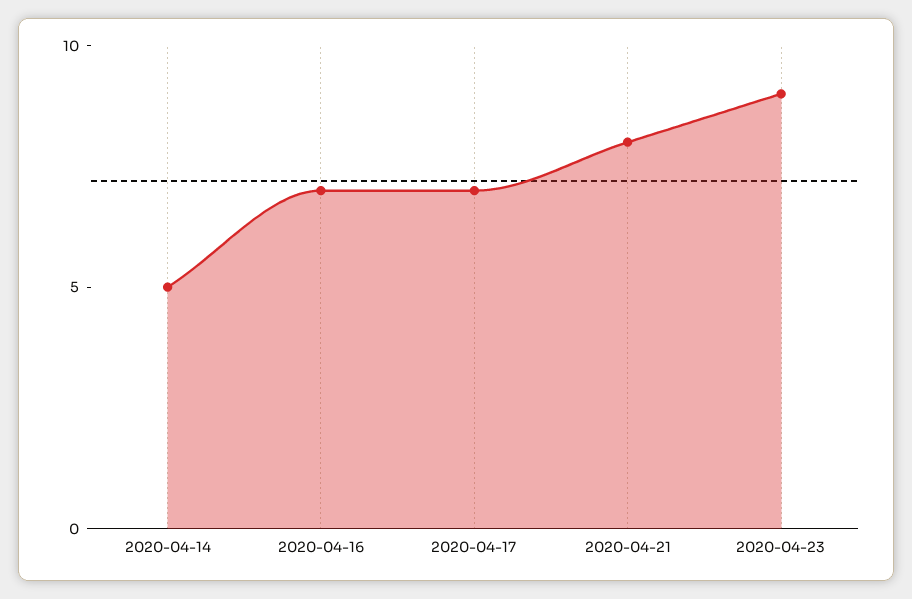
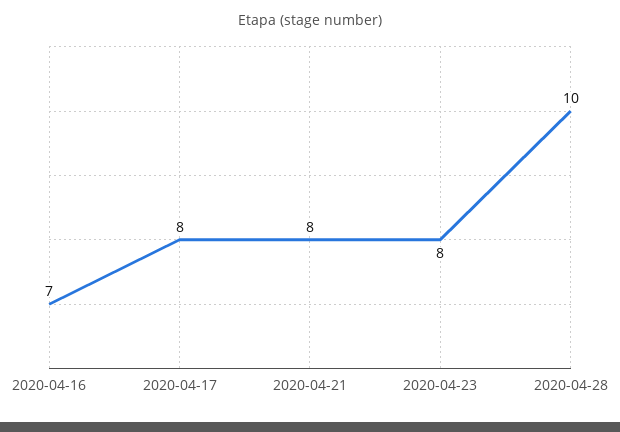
2020-04-14: 5 -> none
2020-04-17: 7 -> 8
2020-04-23: 9 -> 8
2020-04-28: none -> 10

